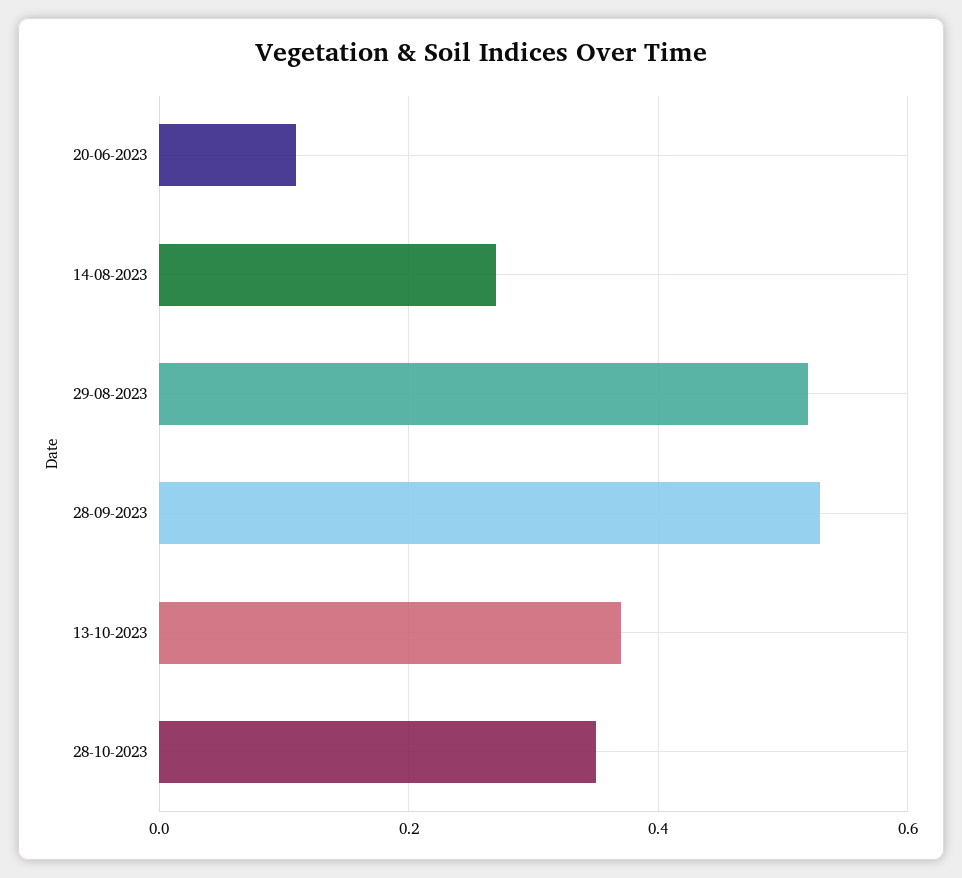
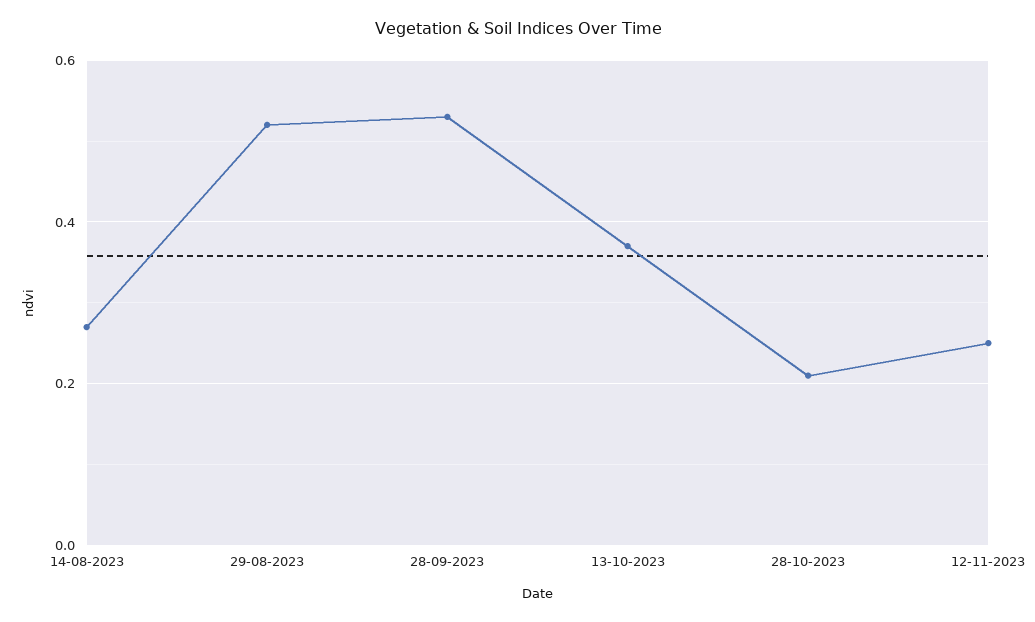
20-06-2023: 0.1 -> none
28-10-2023: 0.35 -> 0.2
12-11-2023: none -> 0.25

